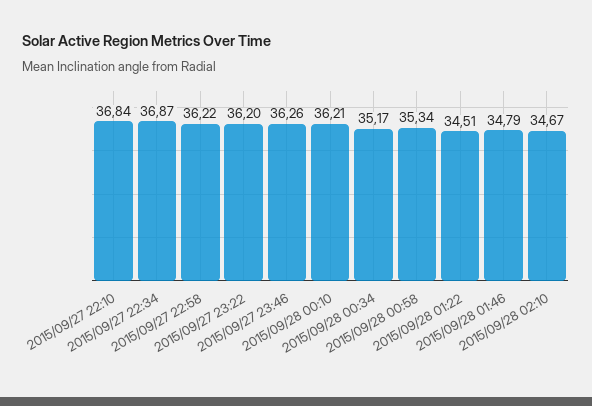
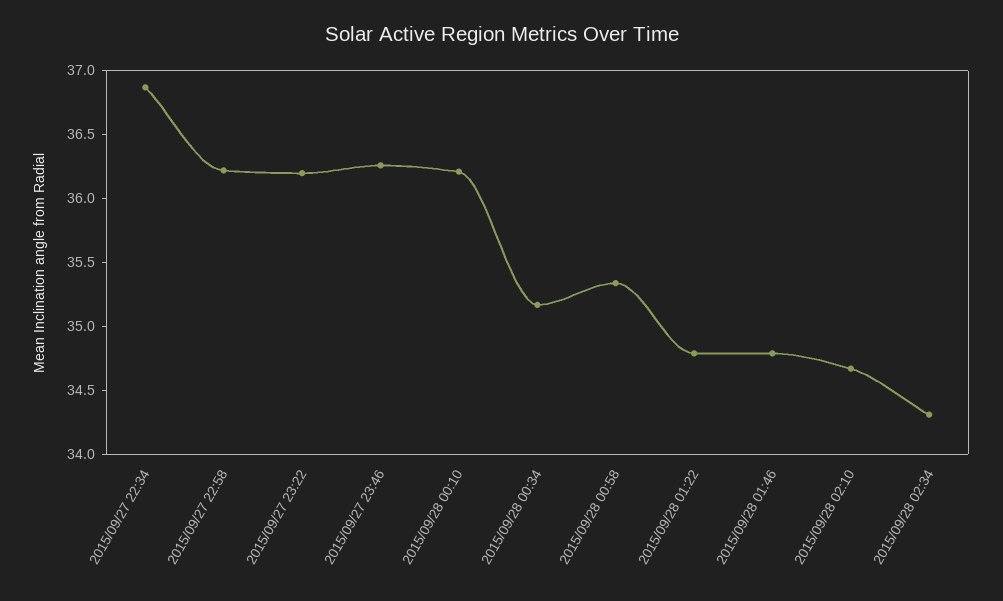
2015/09/27 22:10: 36.84 -> none
2015/09/28 01:22: 34.51 -> 34.8
2015/09/28 02:34: none -> 34.3

